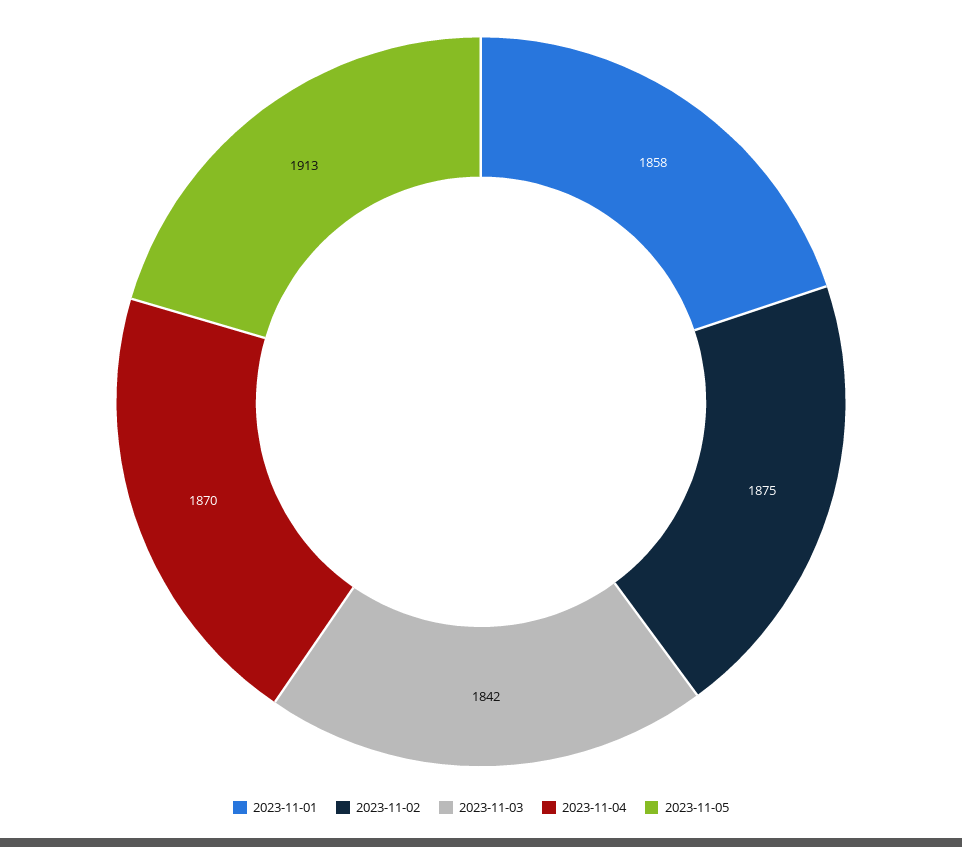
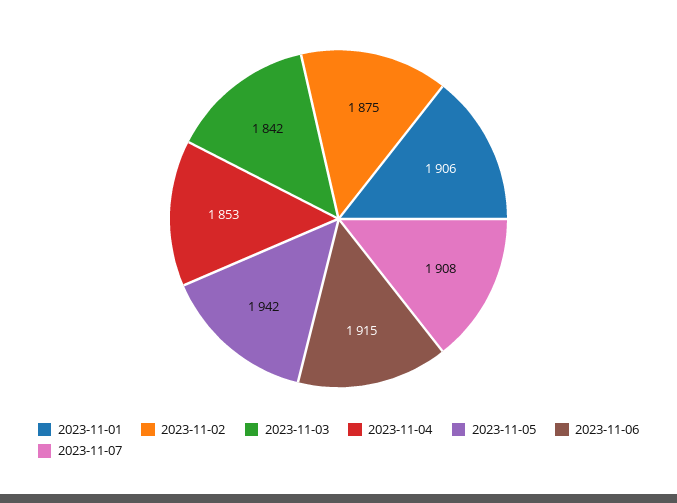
2023-11-01: 1858 -> 1906
2023-11-04: 1870 -> 1853
2023-11-05: 1913 -> 1942
2023-11-06: none -> 1915
2023-11-07: none -> 1908

